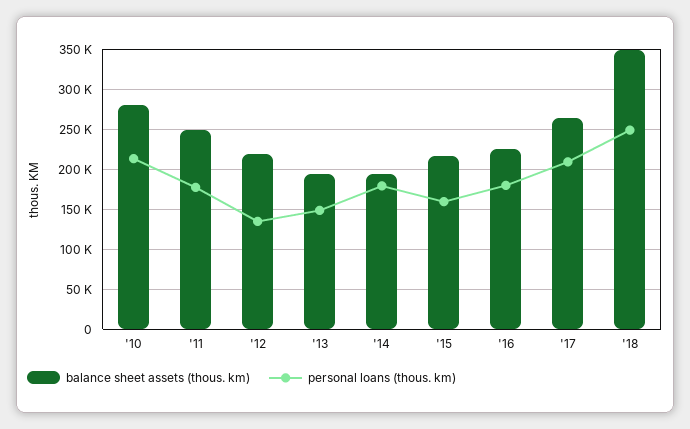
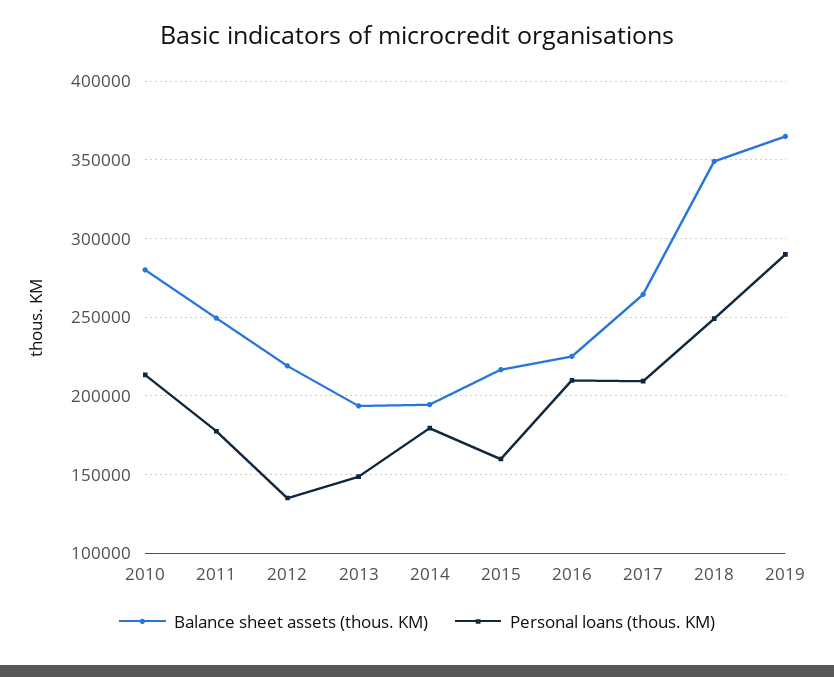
personal loans (thous. km), '16: 180000 -> 210000
balance sheet assets (thous. km), 2019: none -> 365000
personal loans (thous. km), 2019: none -> 290000

